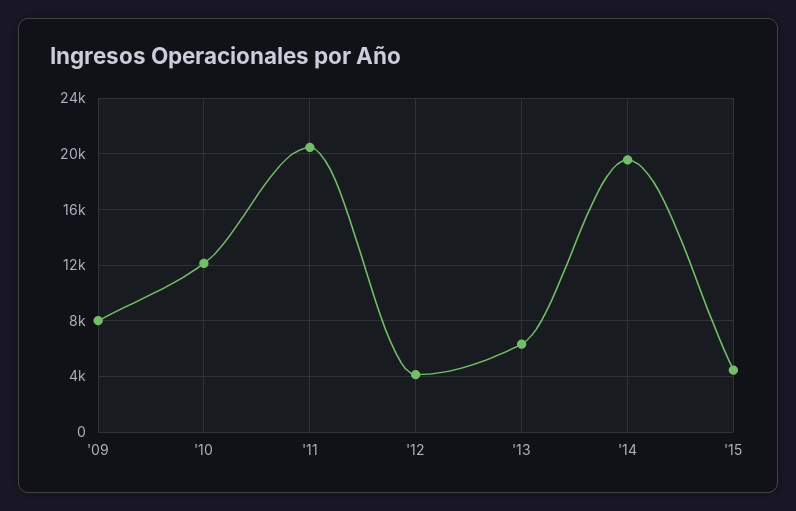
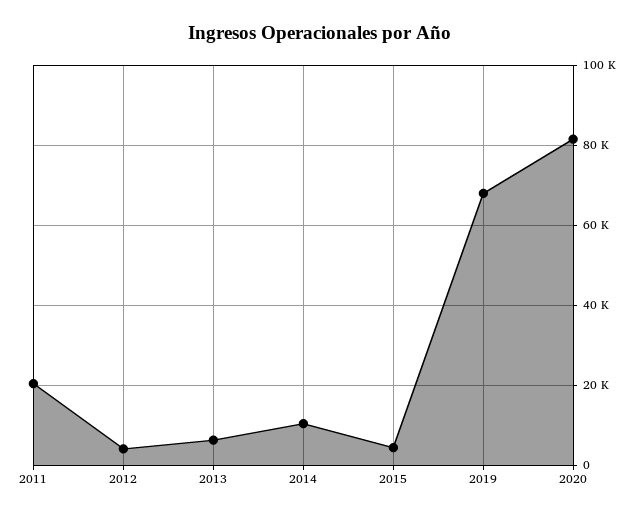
'09: 8000 -> none
'10: 12000 -> none
'14: 19500 -> 10000
2019: none -> 68000
2020: none -> 82000

